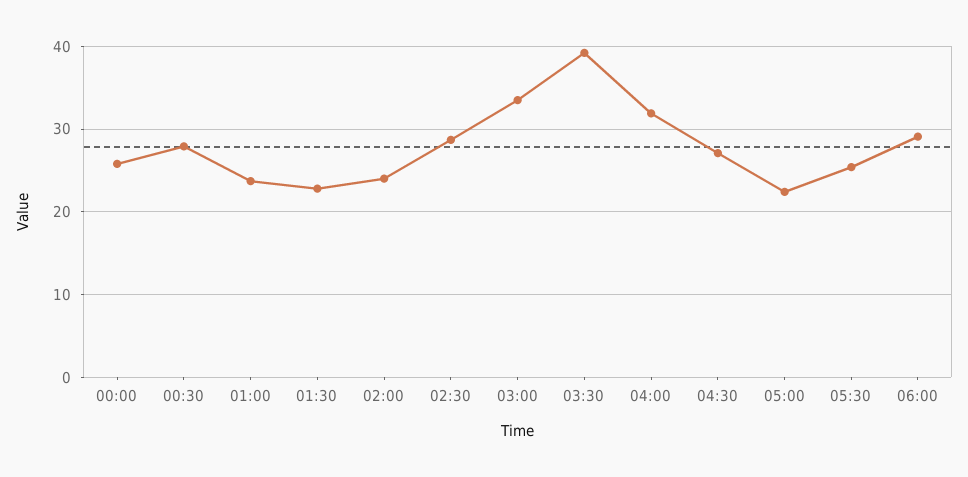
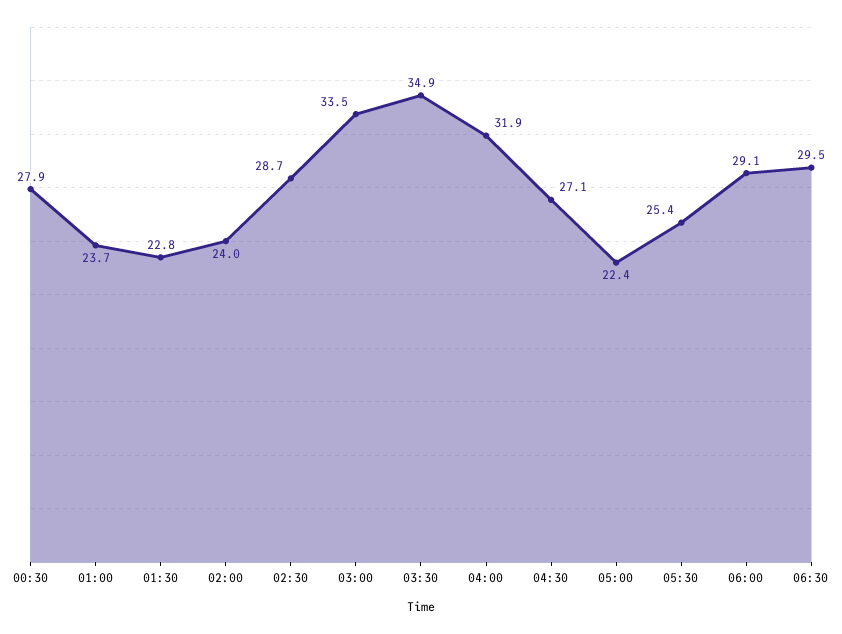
00:00: 26 -> none
03:30: 39 -> 34.9
06:30: none -> 29.5

